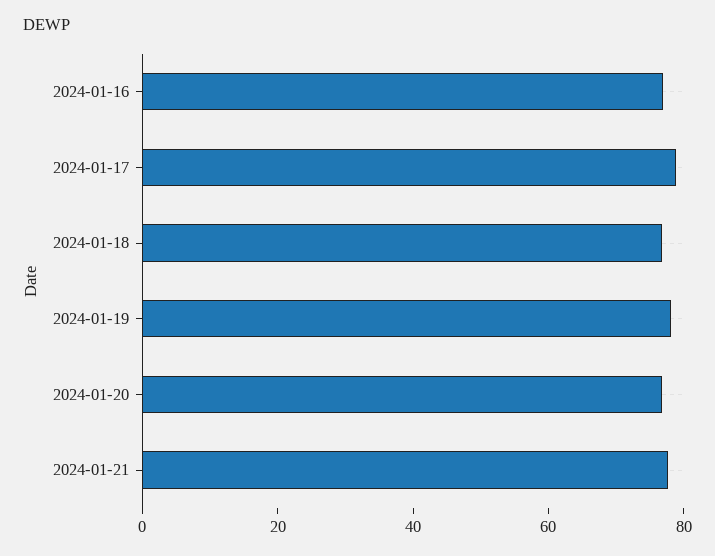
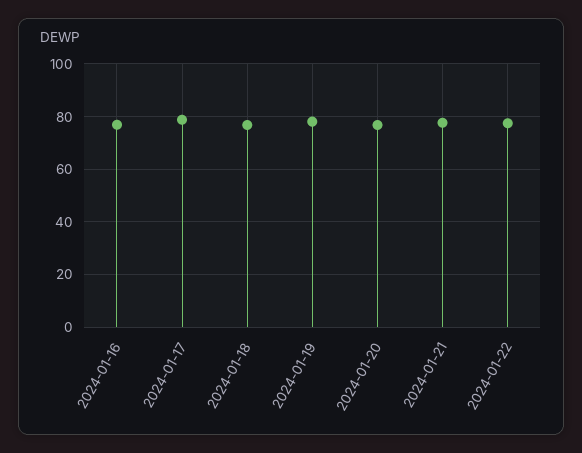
2024-01-22: none -> 77.5

